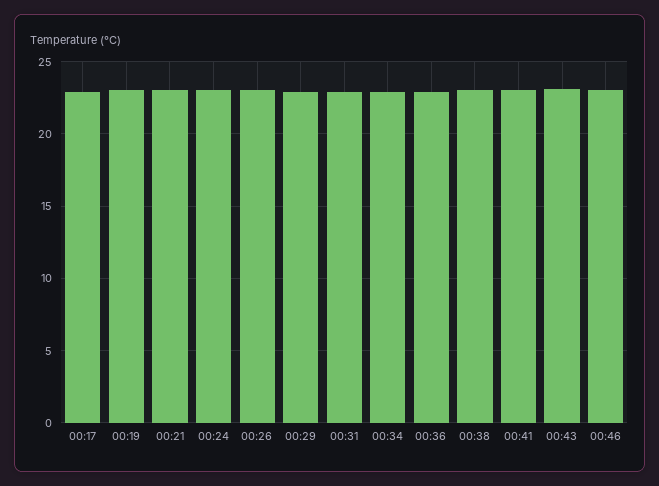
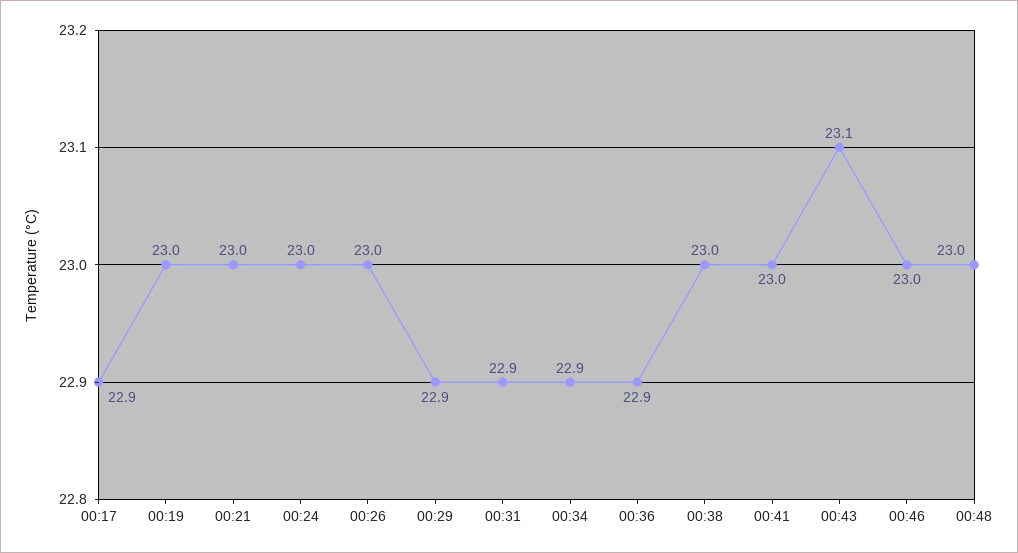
00:48: none -> 23

